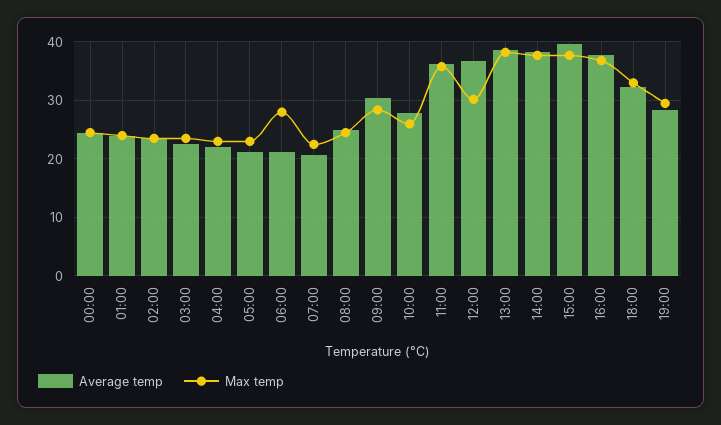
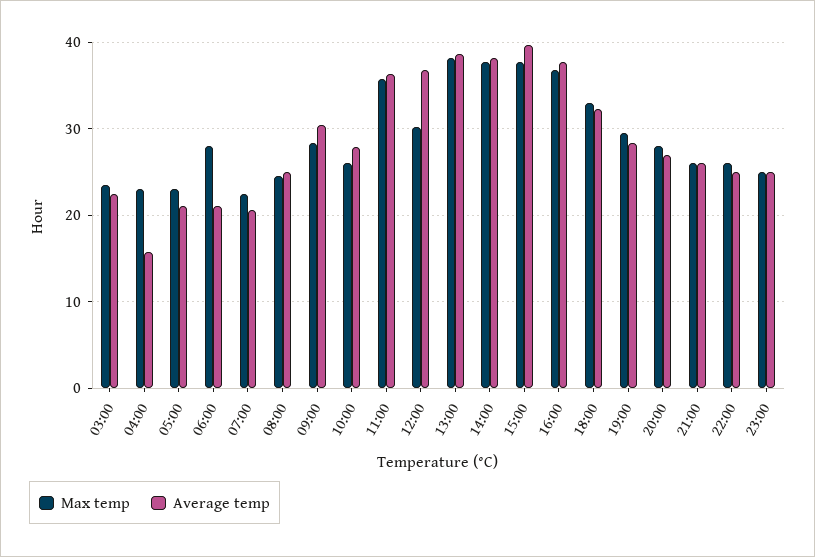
Average temp, 00:00: 24 -> none
Max temp, 00:00: 24 -> none
Average temp, 01:00: 24 -> none
Max temp, 01:00: 24 -> none
Average temp, 02:00: 24 -> none
Max temp, 02:00: 24 -> none
Average temp, 04:00: 22 -> 16
Max temp, 20:00: none -> 28
Average temp, 20:00: none -> 27
Max temp, 21:00: none -> 26
Average temp, 21:00: none -> 26
Max temp, 22:00: none -> 26
Average temp, 22:00: none -> 25
Max temp, 23:00: none -> 25
Average temp, 23:00: none -> 25

